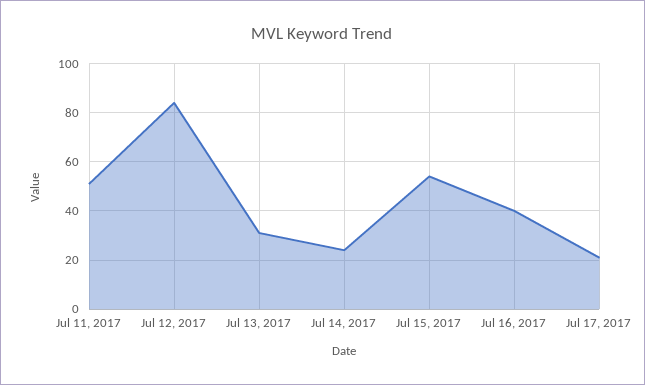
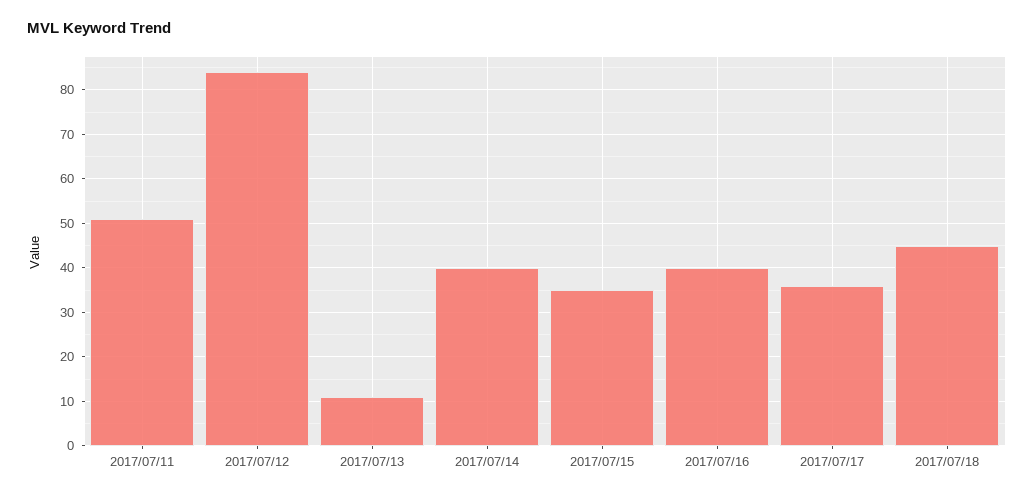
Jul 13, 2017: 30 -> 10
Jul 14, 2017: 25 -> 40
Jul 15, 2017: 55 -> 35
Jul 17, 2017: 20 -> 35
2017/07/18: none -> 45

